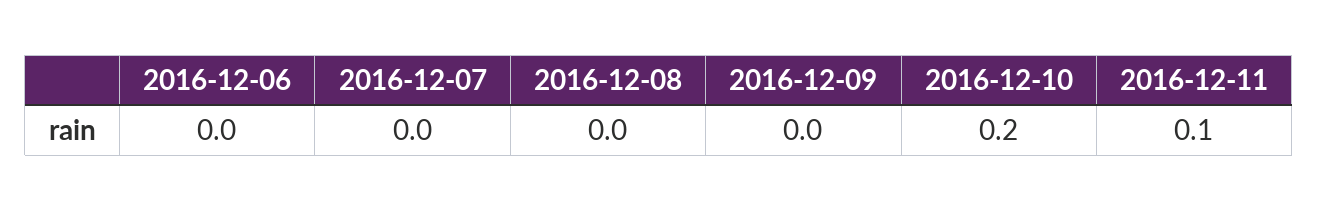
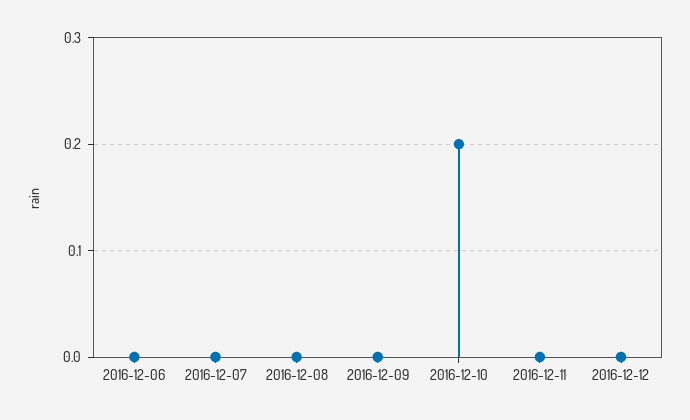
2016-12-11: 0.1 -> 0
2016-12-12: none -> 0

